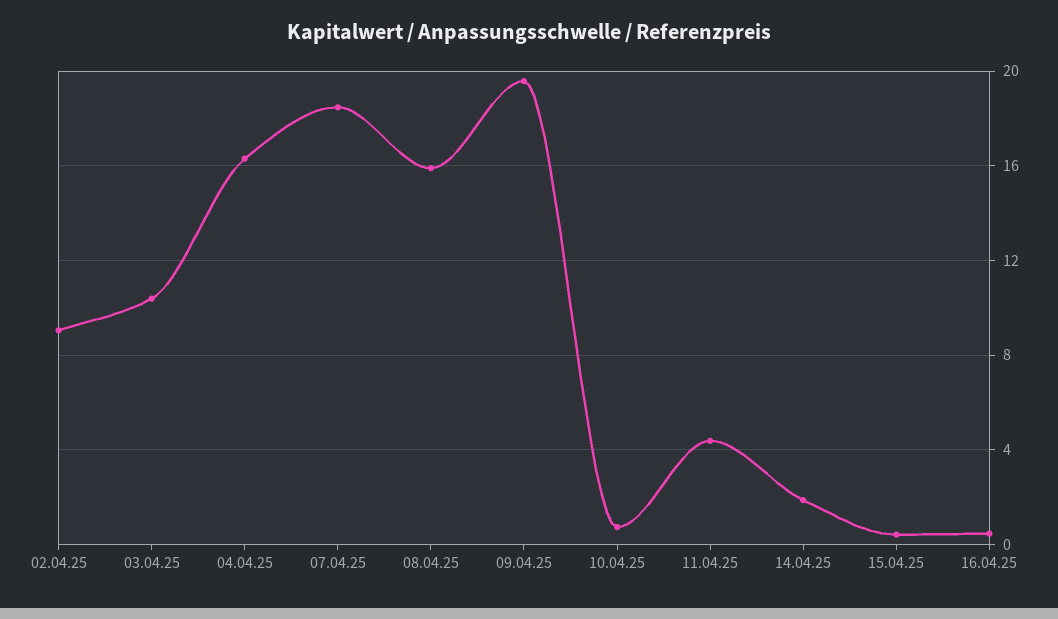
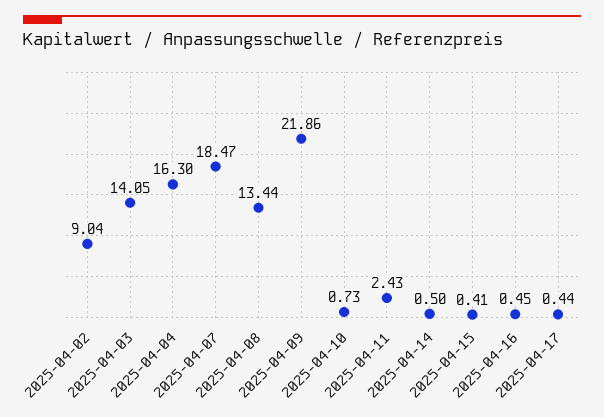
03.04.25: 10.5 -> 14.05
08.04.25: 16 -> 13.44
09.04.25: 19.5 -> 21.86
11.04.25: 4.5 -> 2.43
14.04.25: 2 -> 0.5
2025-04-17: none -> 0.44

